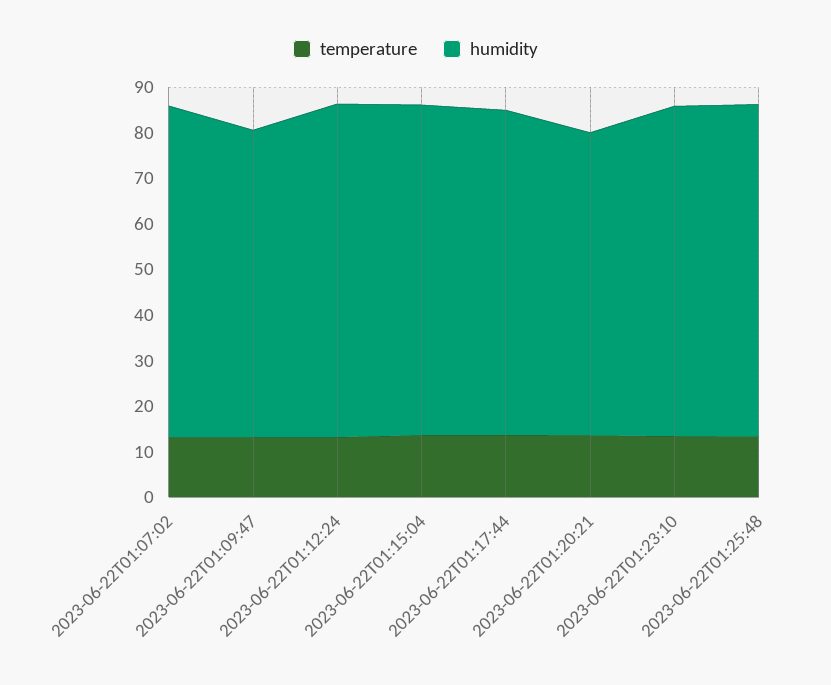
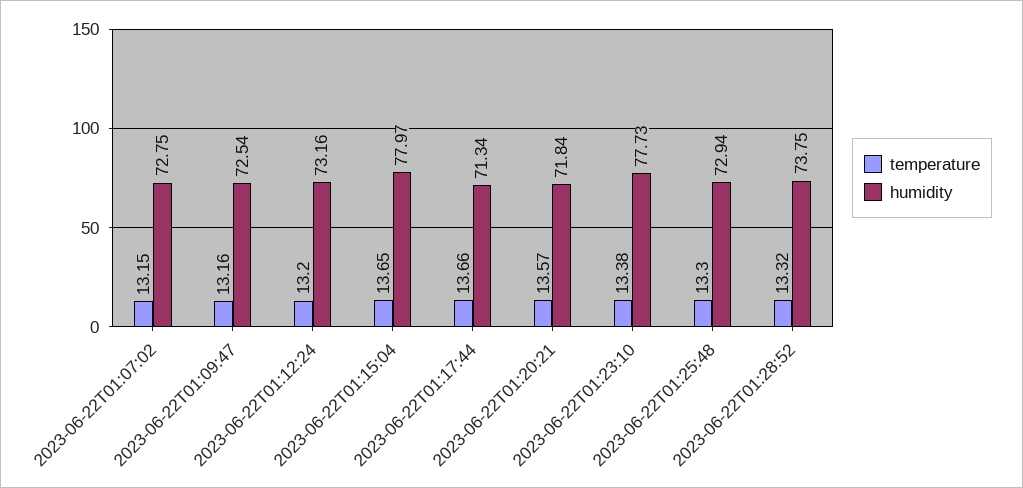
humidity, 2023-06-22T01:09:47: 68 -> 72.54
humidity, 2023-06-22T01:15:04: 72 -> 77.97
humidity, 2023-06-22T01:20:21: 66 -> 71.84
humidity, 2023-06-22T01:23:10: 72 -> 77.73
temperature, 2023-06-22T01:28:52: none -> 13.32
humidity, 2023-06-22T01:28:52: none -> 73.75

